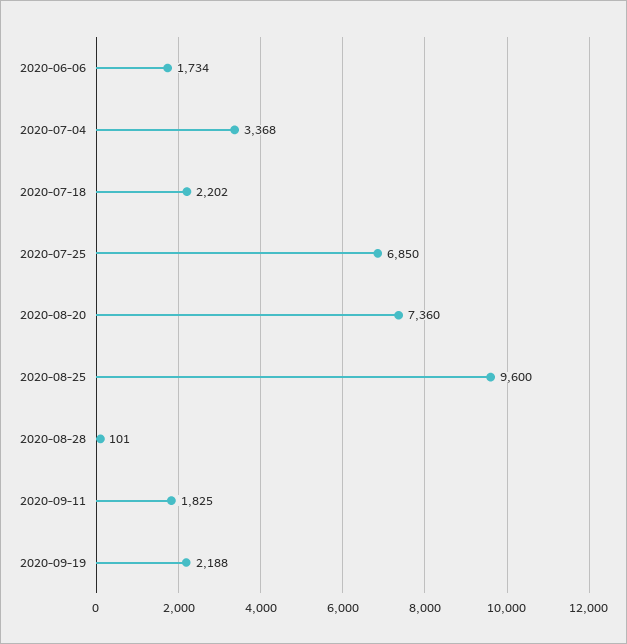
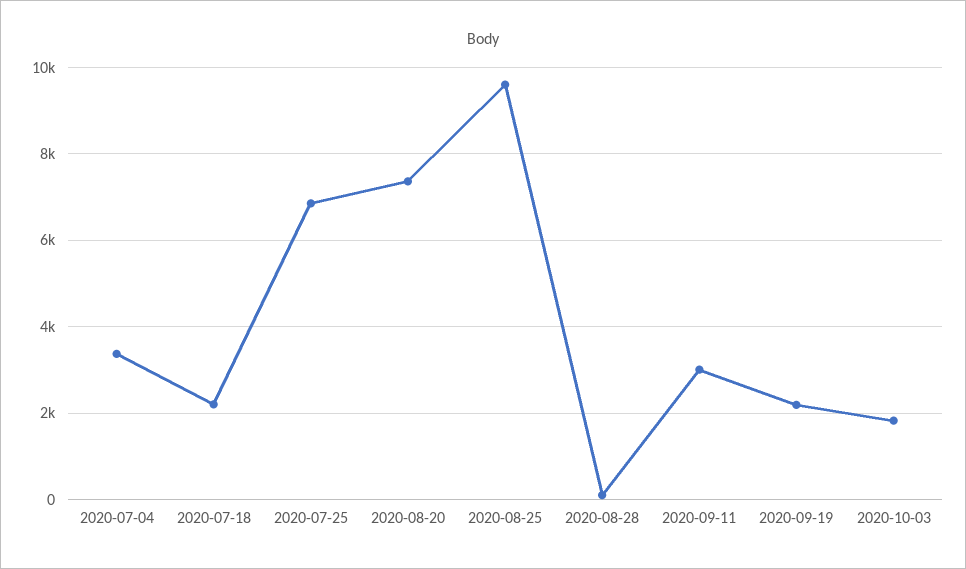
2020-06-06: 1734 -> none
2020-09-11: 1825 -> 3000
2020-10-03: none -> 1800

